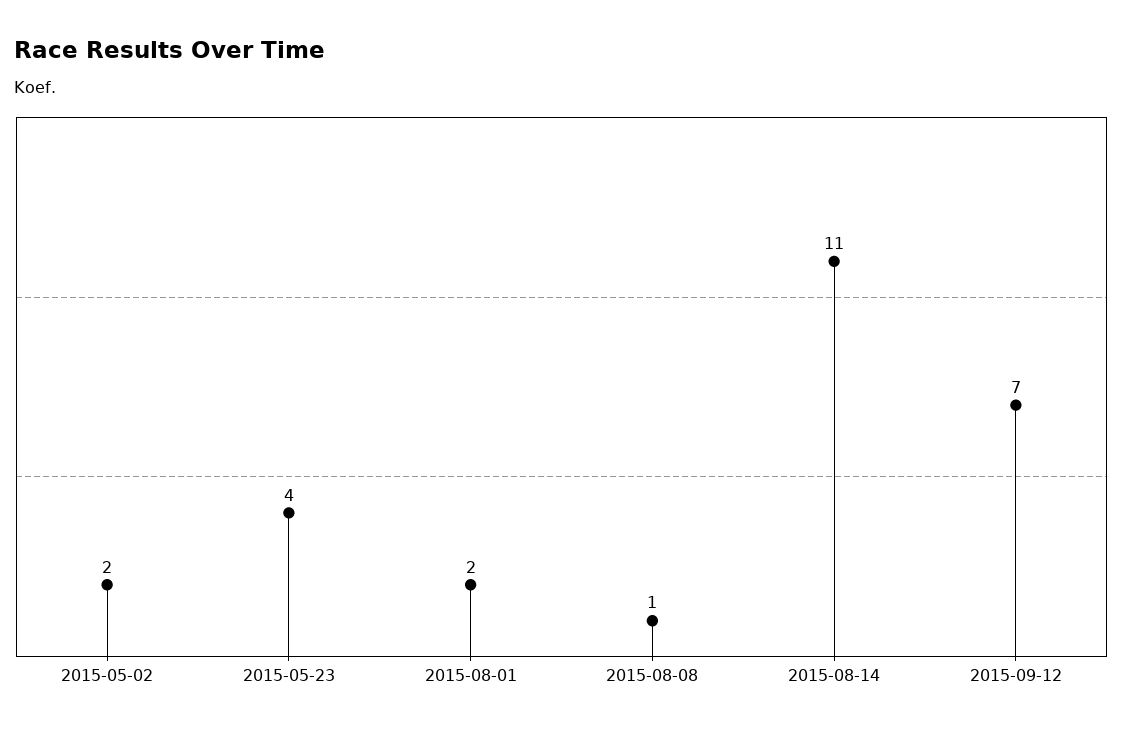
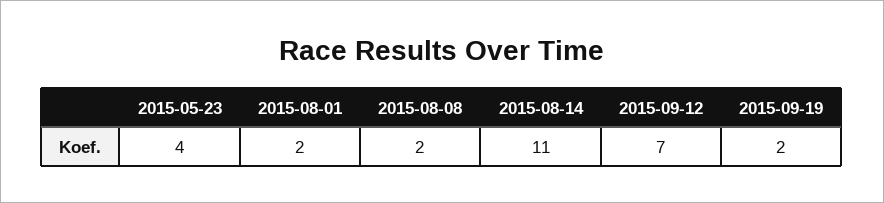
2015-05-02: 2 -> none
2015-08-08: 1 -> 2
2015-09-19: none -> 2

